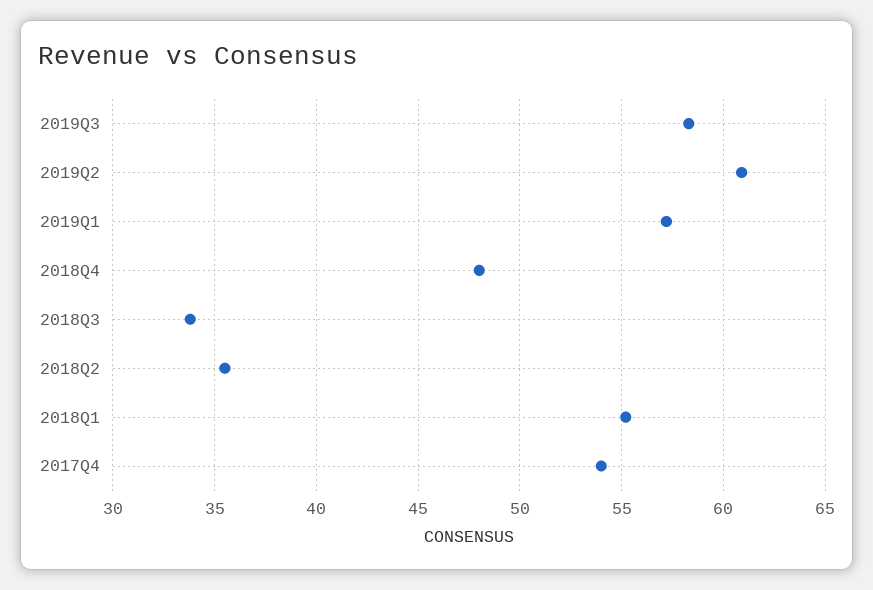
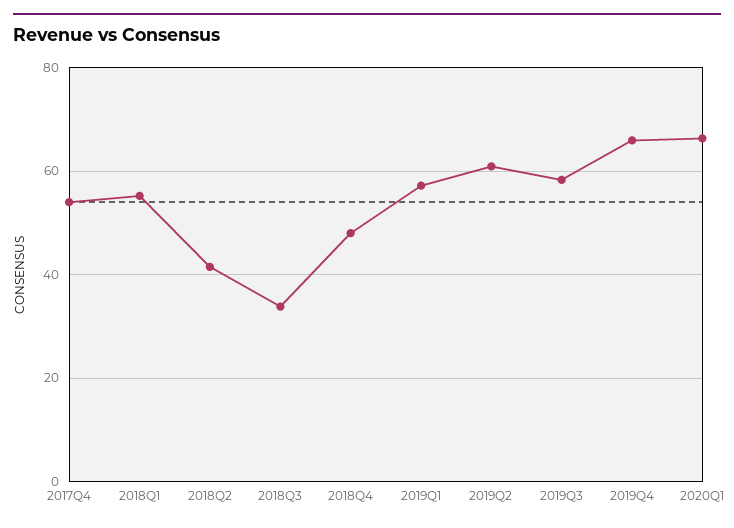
2018Q2: 35.5 -> 42
2019Q4: none -> 66
2020Q1: none -> 66

